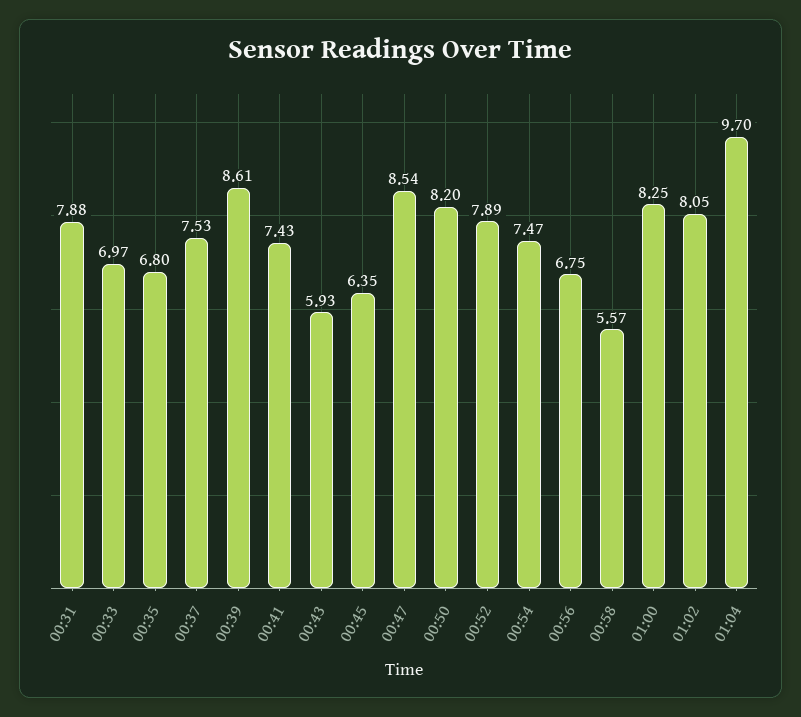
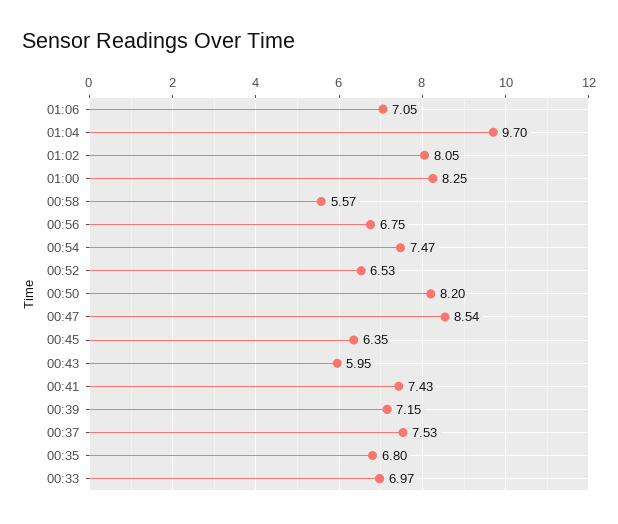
00:31: 7.88 -> none
00:39: 8.61 -> 7.15
00:43: 5.93 -> 5.95
00:52: 7.89 -> 6.53
01:06: none -> 7.05

